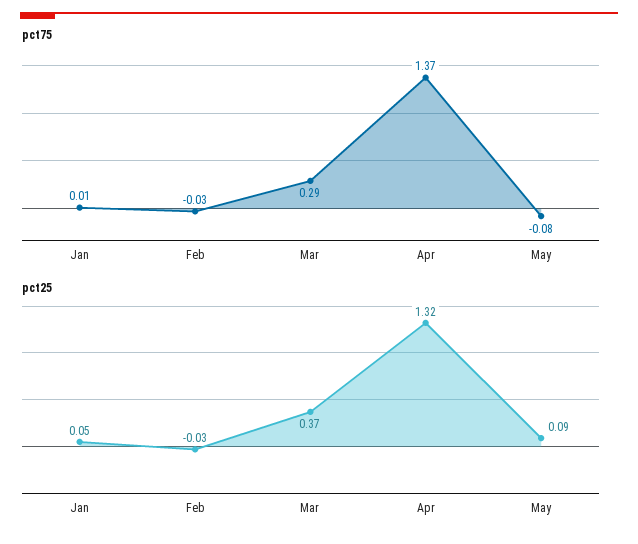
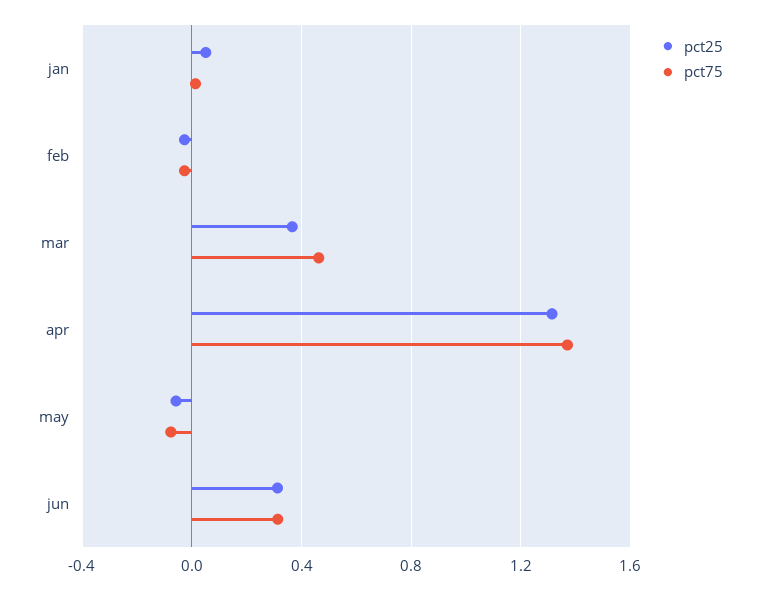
pct75, Mar: 0.29 -> 0.45
pct25, May: 0.09 -> -0.05
pct25, jun: none -> 0.3
pct75, jun: none -> 0.3

